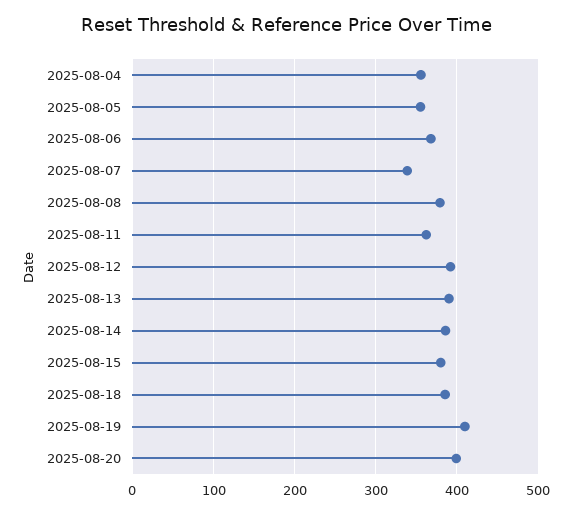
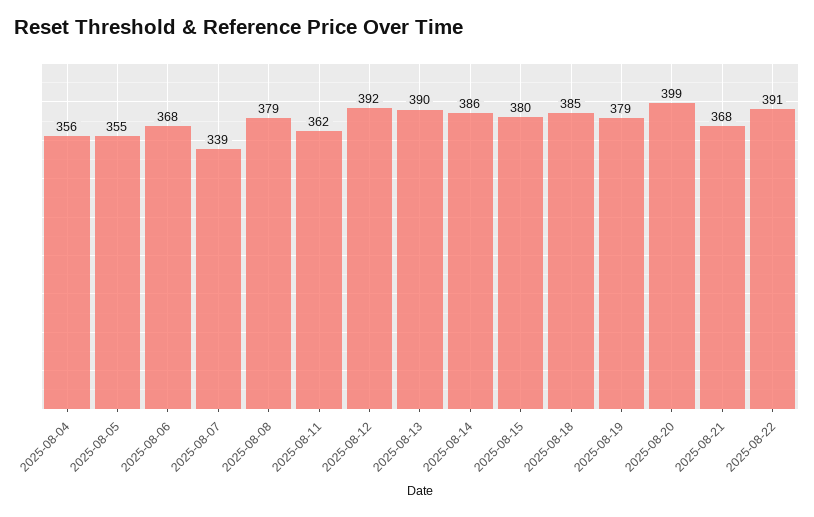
2025-08-19: 410 -> 379
2025-08-21: none -> 368
2025-08-22: none -> 391

